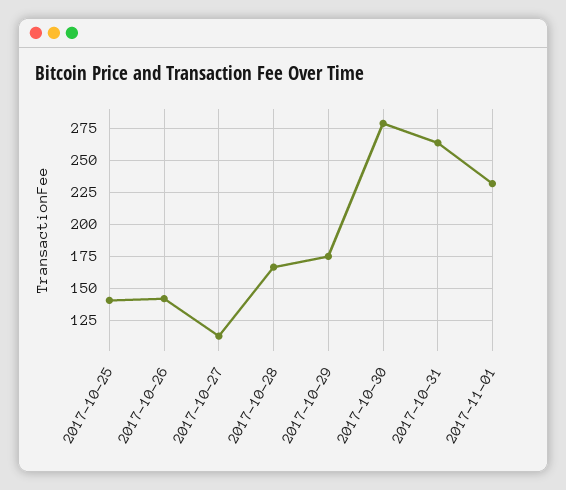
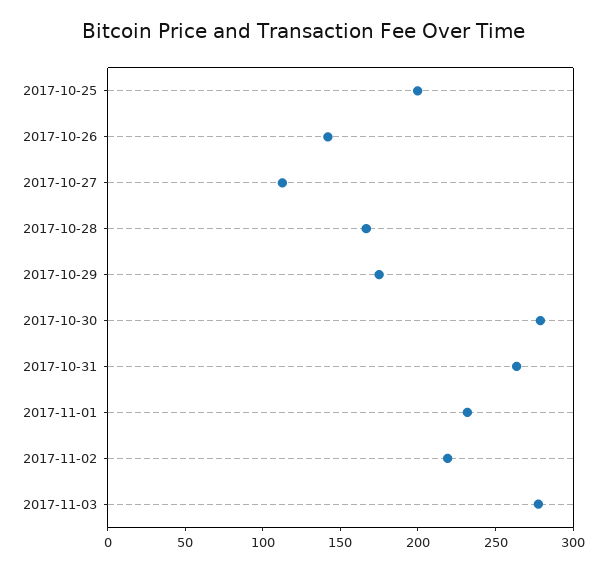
2017-10-25: 140 -> 200
2017-11-02: none -> 220
2017-11-03: none -> 280

